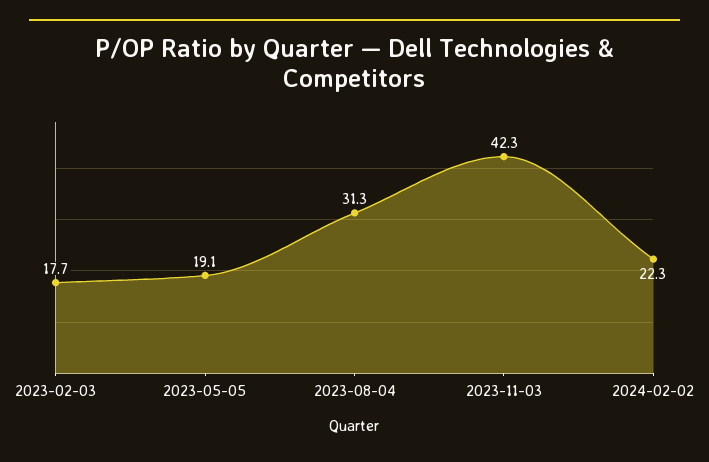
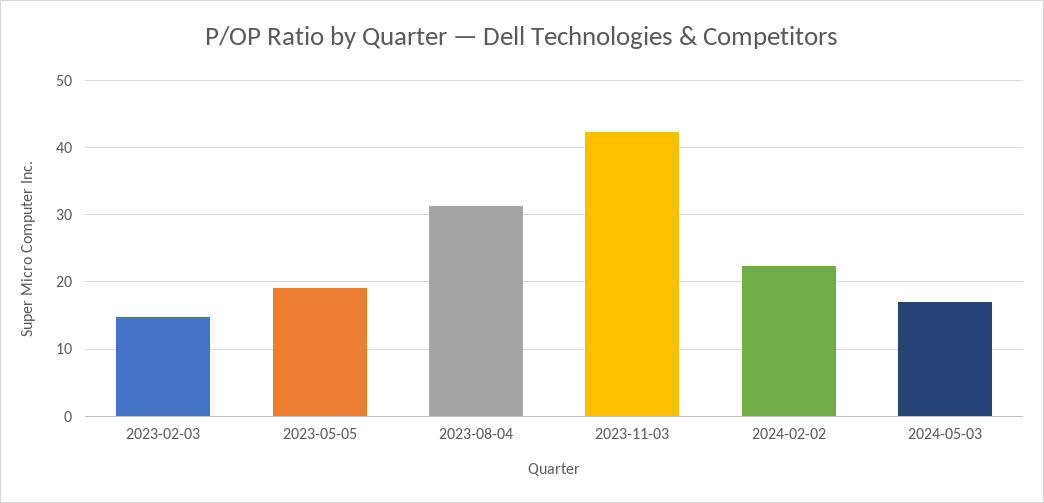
2023-02-03: 17.7 -> 15
2024-05-03: none -> 17

